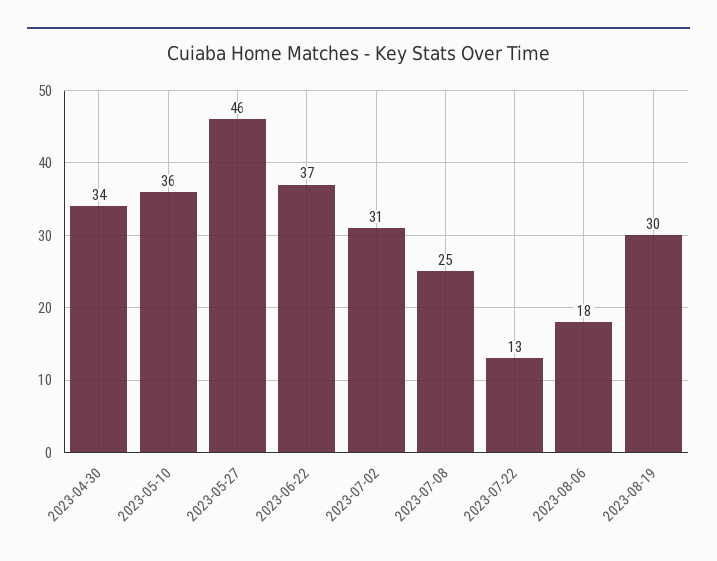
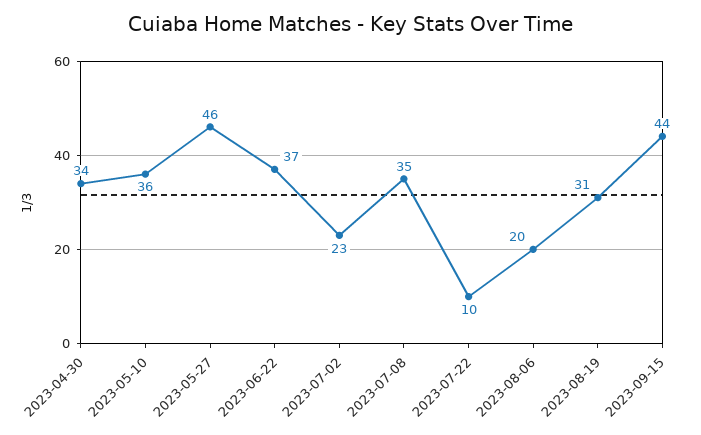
2023-07-02: 31 -> 23
2023-07-08: 25 -> 35
2023-07-22: 13 -> 10
2023-08-06: 18 -> 20
2023-08-19: 30 -> 31
2023-09-15: none -> 44

